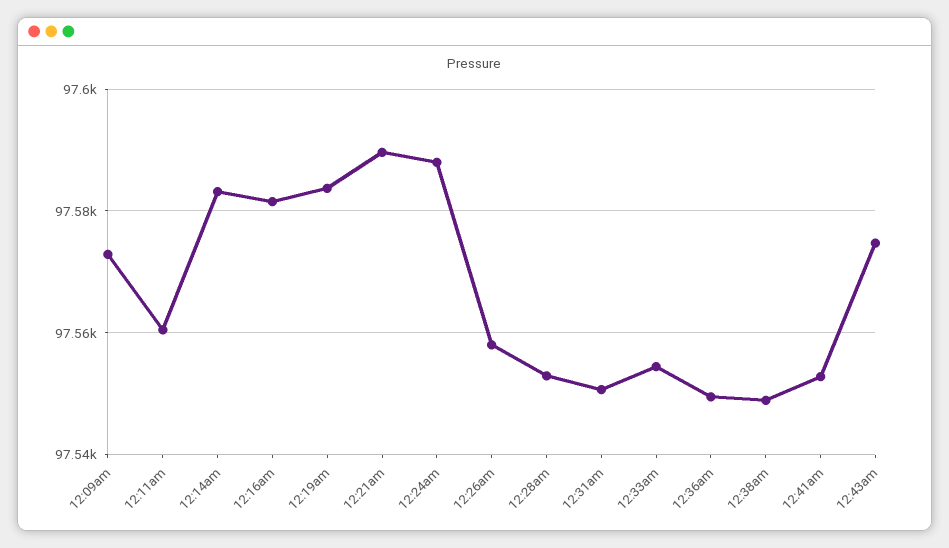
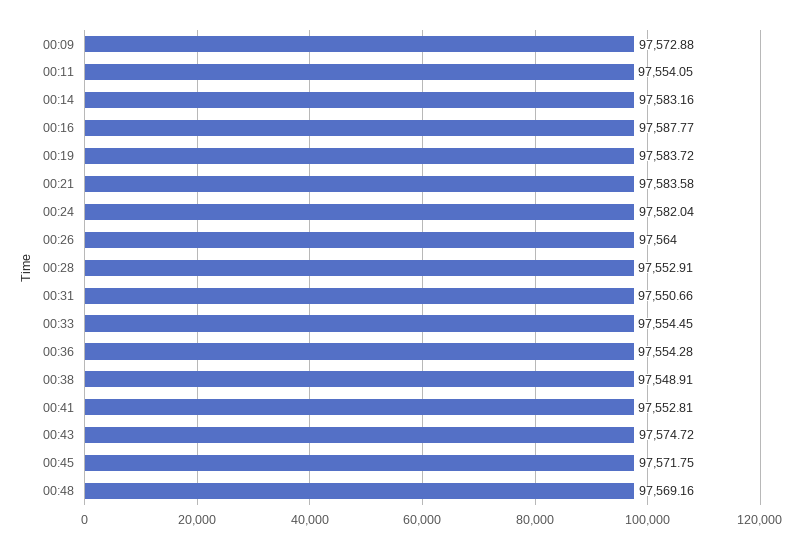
12:11am: 97560 -> 97554.05
12:16am: 97582 -> 97587.77
12:21am: 97590 -> 97583.58
12:24am: 97588 -> 97582.04
12:26am: 97558 -> 97564
12:36am: 97550 -> 97554.28
00:45: none -> 97571.75
00:48: none -> 97569.16

